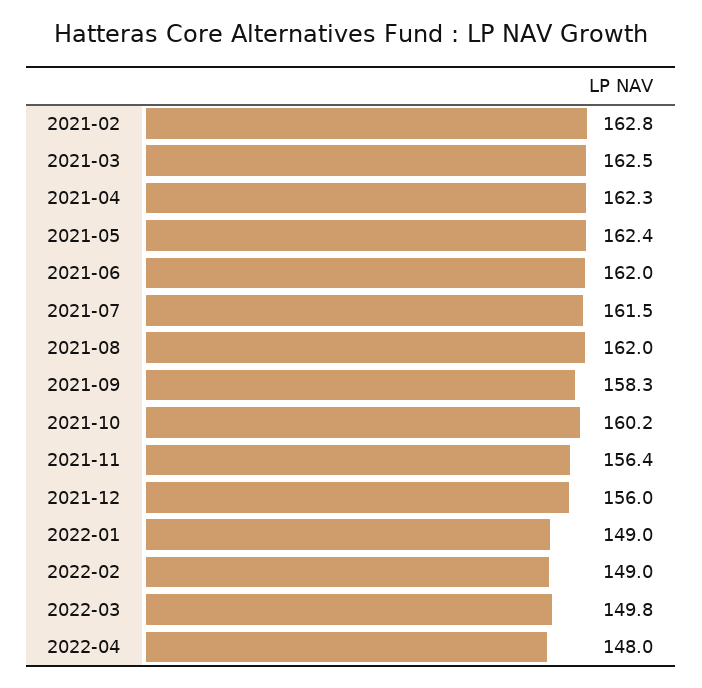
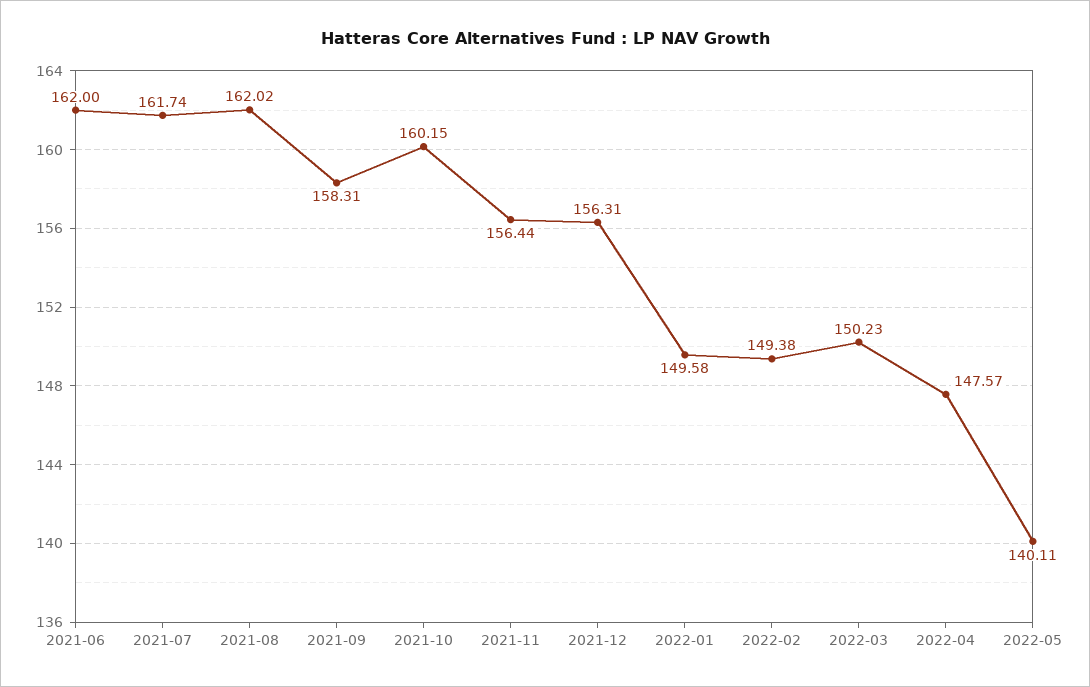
2021-02: 162.8 -> none
2021-03: 162.5 -> none
2021-04: 162.3 -> none
2021-05: 162.4 -> none
2021-07: 161.5 -> 161.74
2021-12: 156 -> 156.31
2022-01: 149 -> 149.58
2022-02: 149 -> 149.38
2022-03: 149.8 -> 150.23
2022-04: 148 -> 147.57
2022-05: none -> 140.11

